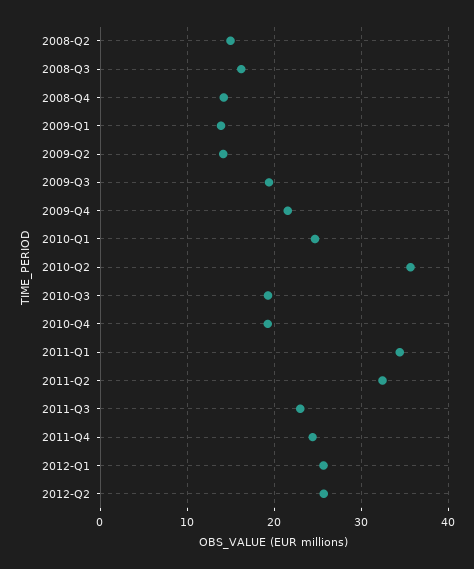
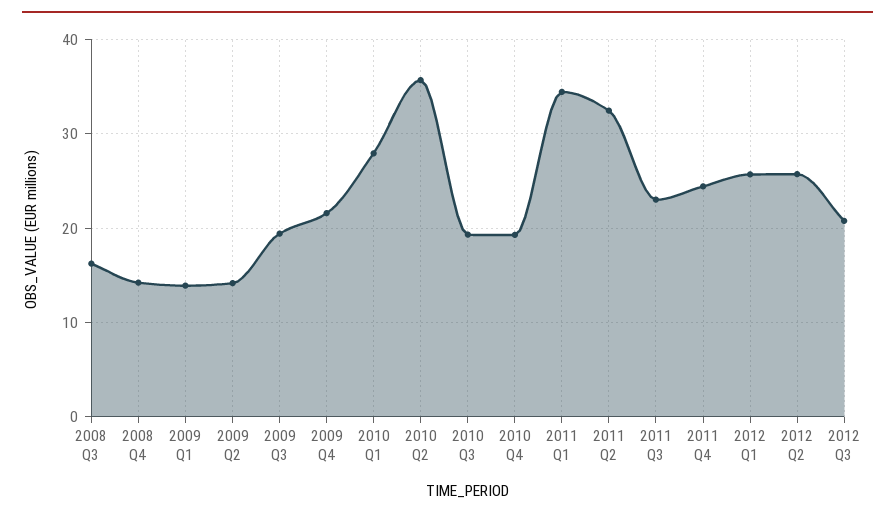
2008-Q2: 15 -> none
2010-Q1: 25 -> 28
2012 Q3: none -> 21

